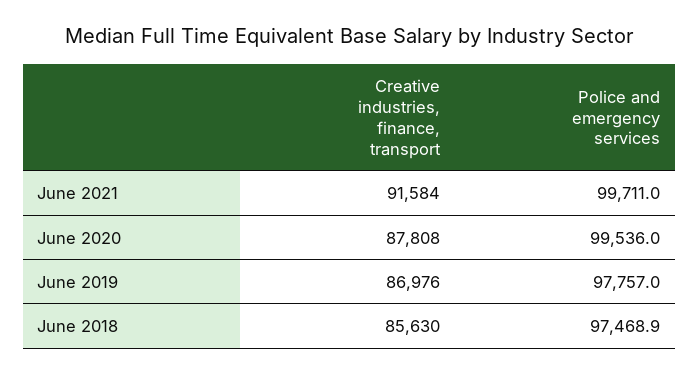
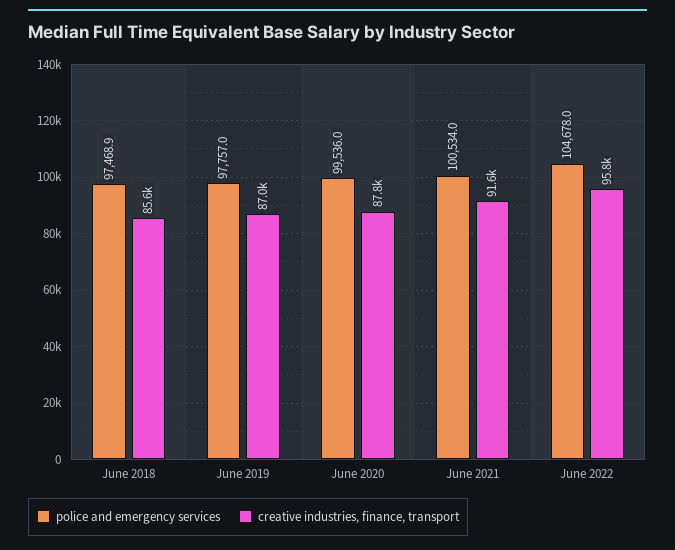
Police and emergency services, June 2021: 99711 -> 100534
Police and emergency services, June 2022: none -> 104678
Creative industries, finance, transport, June 2022: none -> 95800

